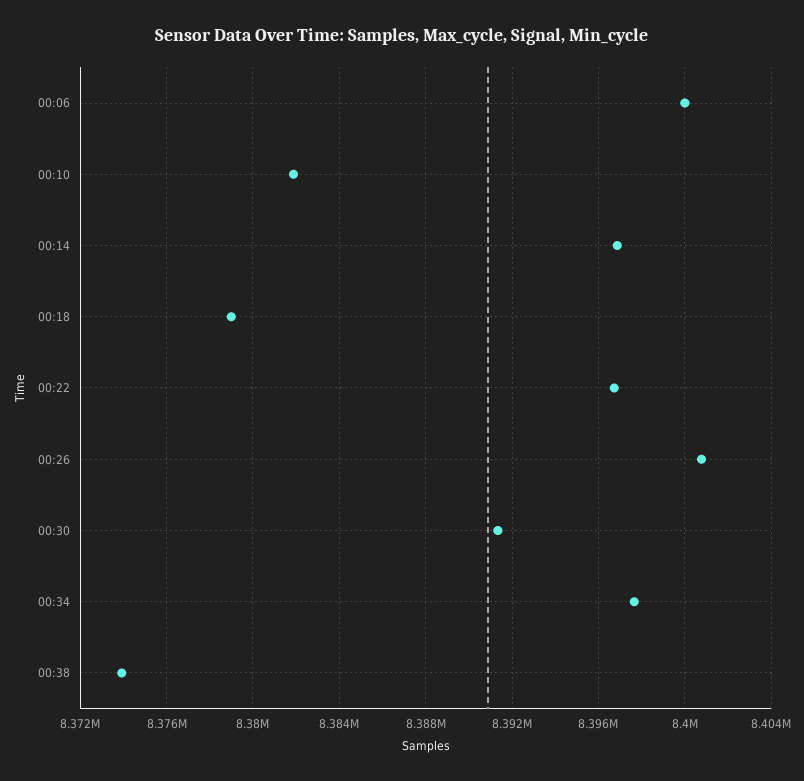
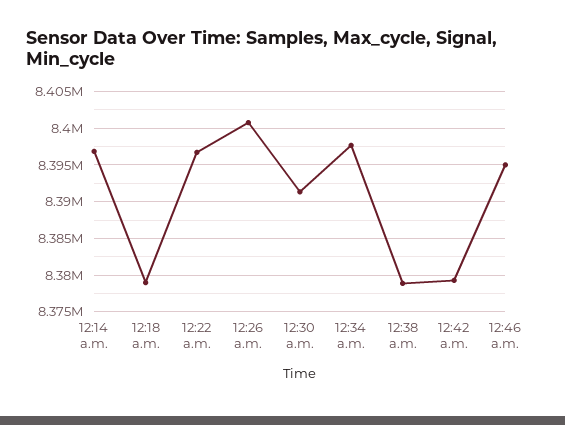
00:06: 8400000 -> none
00:10: 8382000 -> none
00:38: 8374000 -> 8379000
12:42 a.m.: none -> 8379000
12:46 a.m.: none -> 8395000

